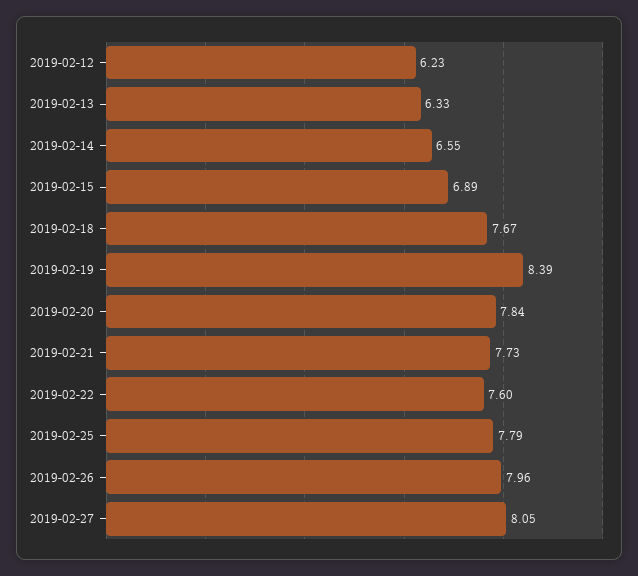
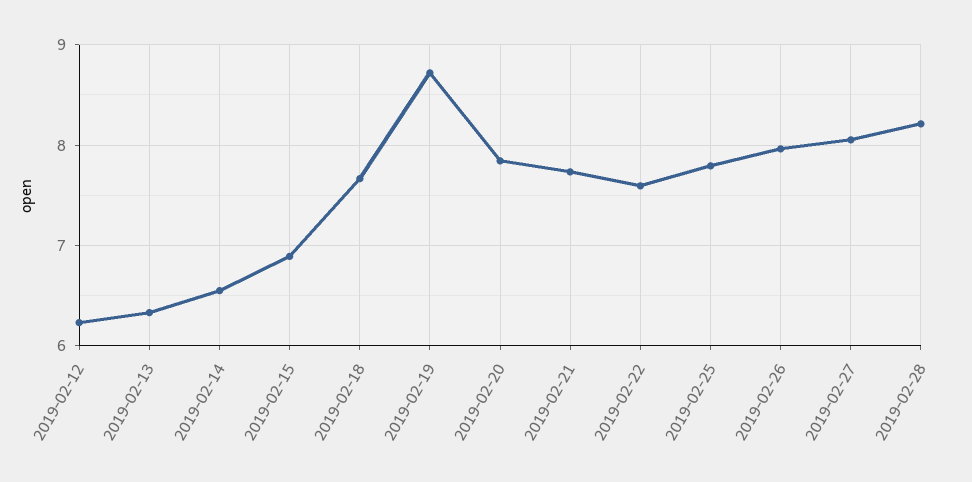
2019-02-19: 8.39 -> 8.7
2019-02-28: none -> 8.2

